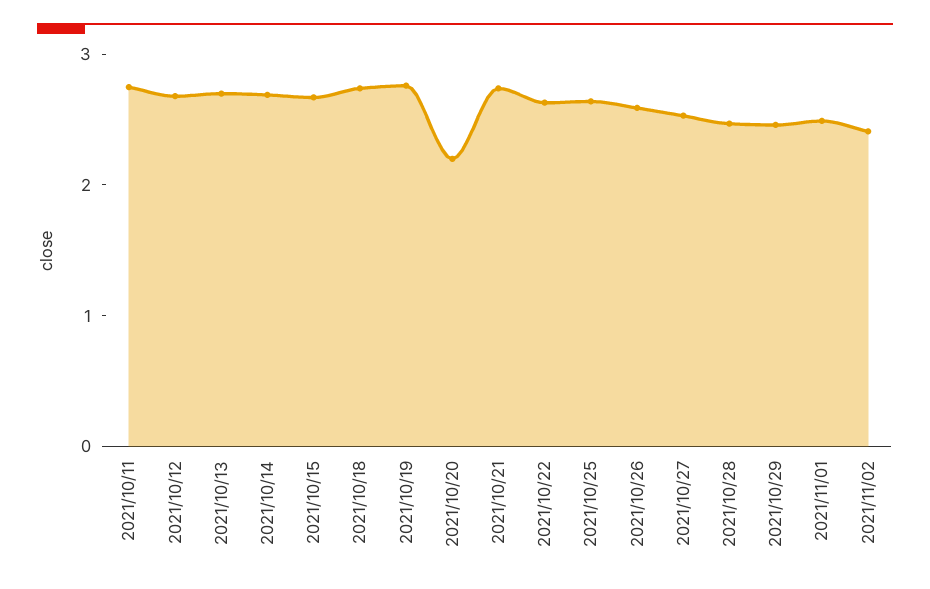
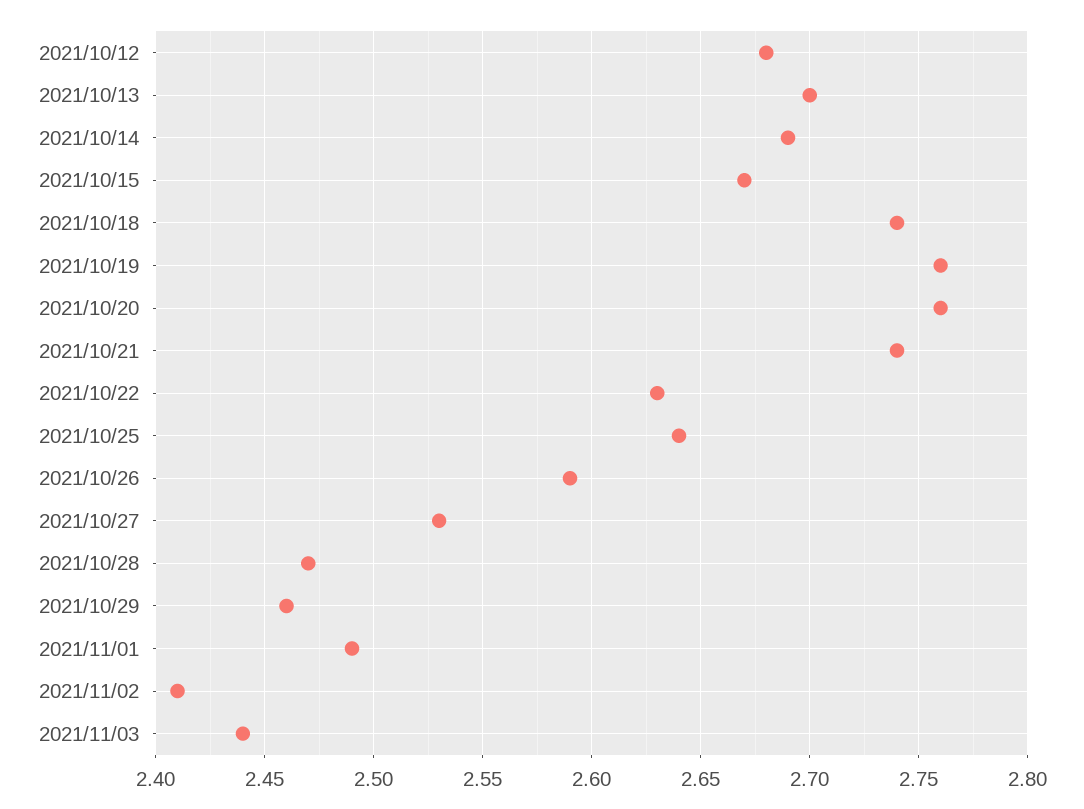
2021/10/11: 2.8 -> none
2021/10/20: 2.2 -> 2.76
2021/11/03: none -> 2.44

